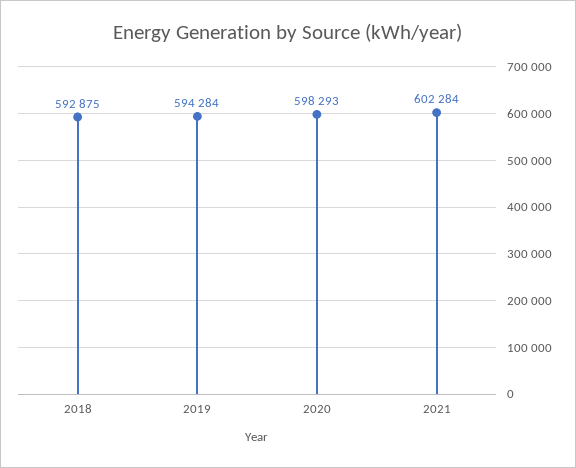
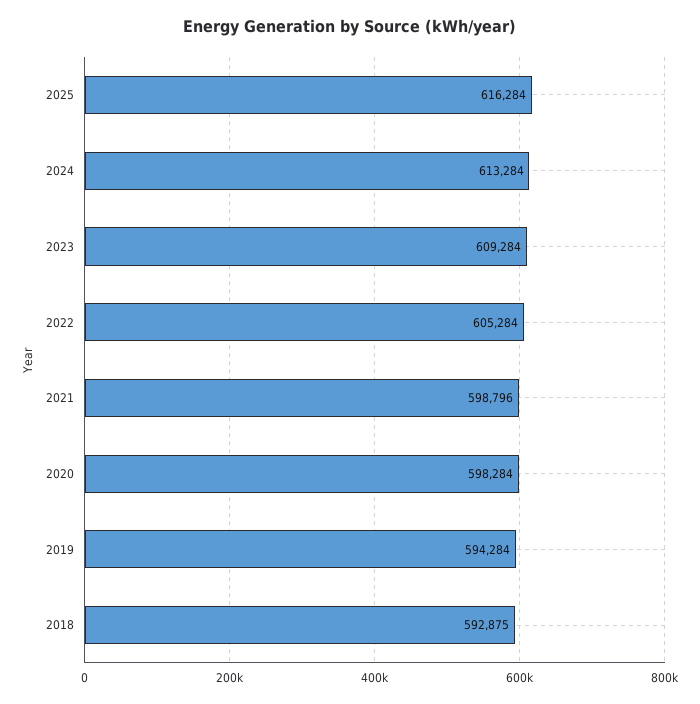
2020: 598293 -> 598284
2021: 602284 -> 598796
2025: none -> 616284
2024: none -> 613284
2023: none -> 609284
2022: none -> 605284

